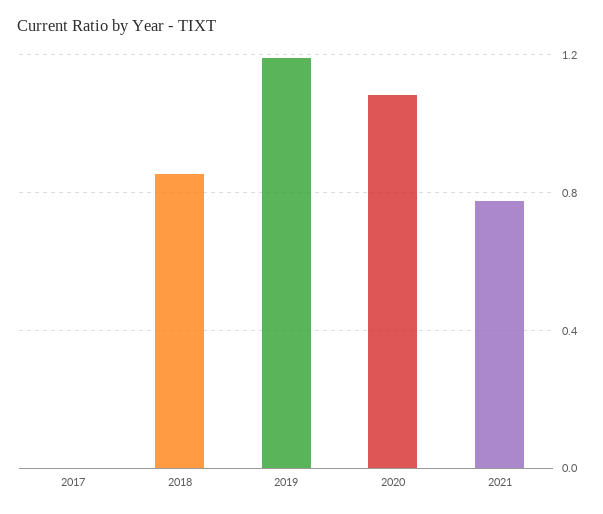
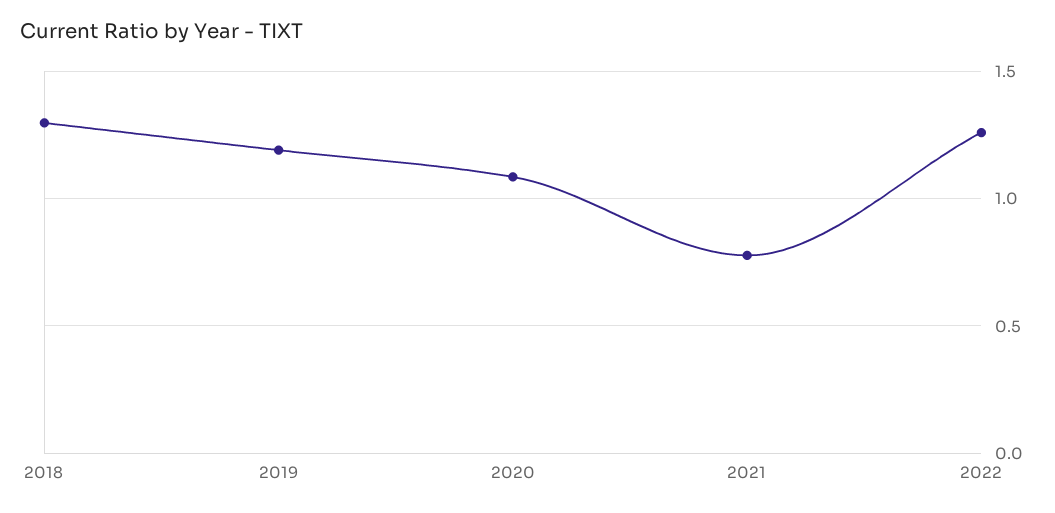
2017: 0 -> none
2018: 0.85 -> 1.3
2022: none -> 1.25

